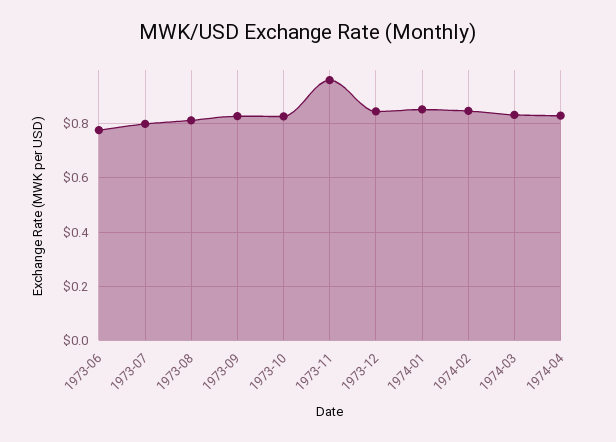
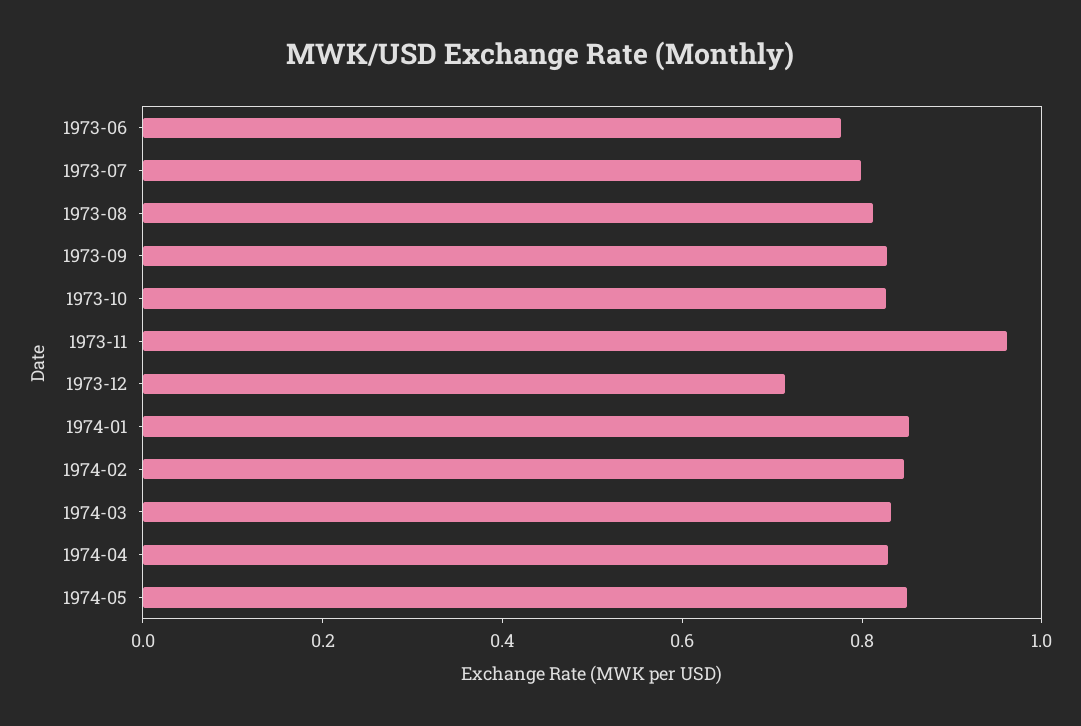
1973-12: 0.85 -> 0.7
1974-05: none -> 0.85

